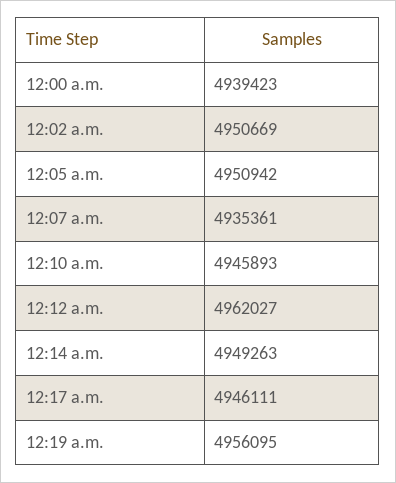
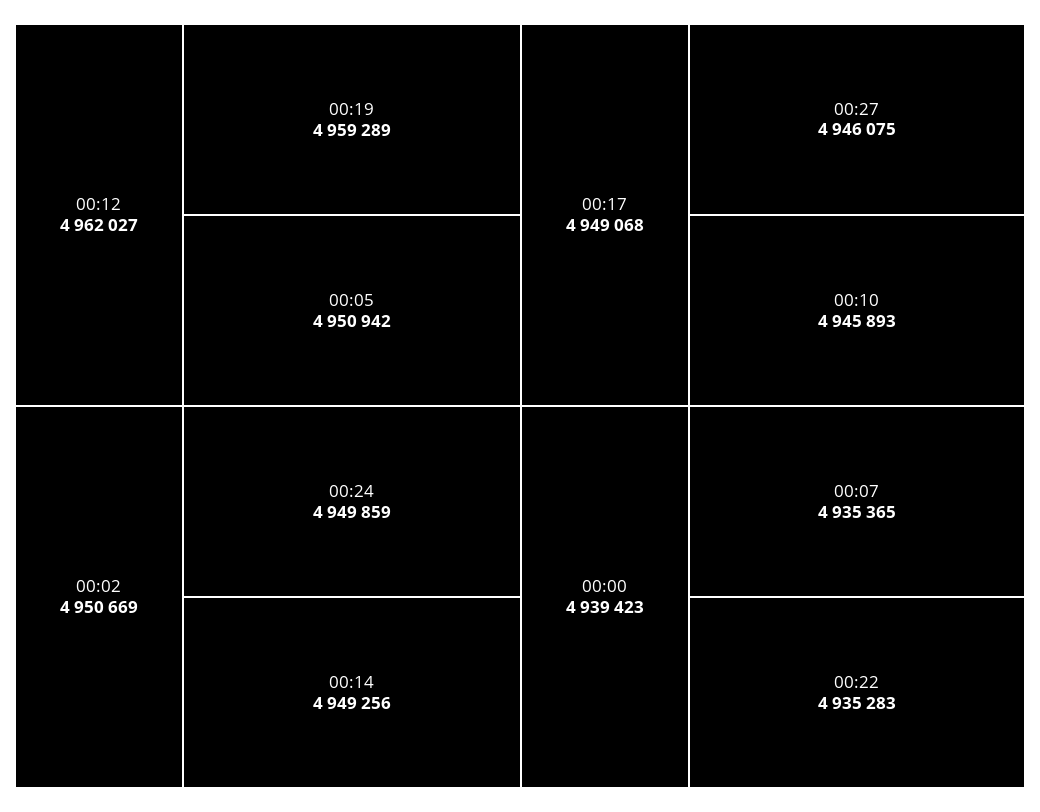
12:07 a.m.: 4935361 -> 4935365
12:14 a.m.: 4949263 -> 4949256
12:17 a.m.: 4946111 -> 4949068
12:19 a.m.: 4956095 -> 4959289
00:24: none -> 4949859
00:27: none -> 4946075
00:22: none -> 4935283

